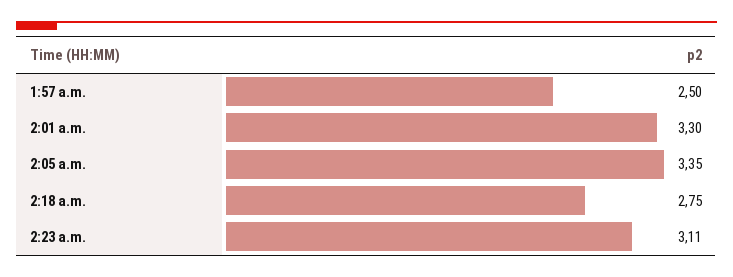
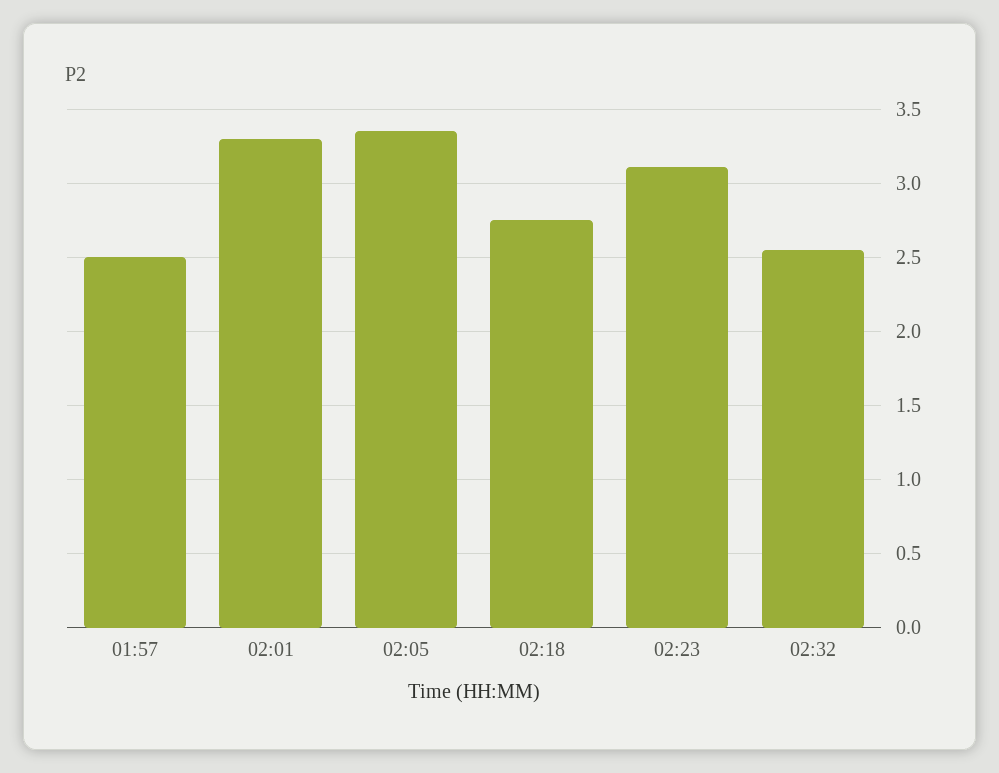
02:32: none -> 2.55

